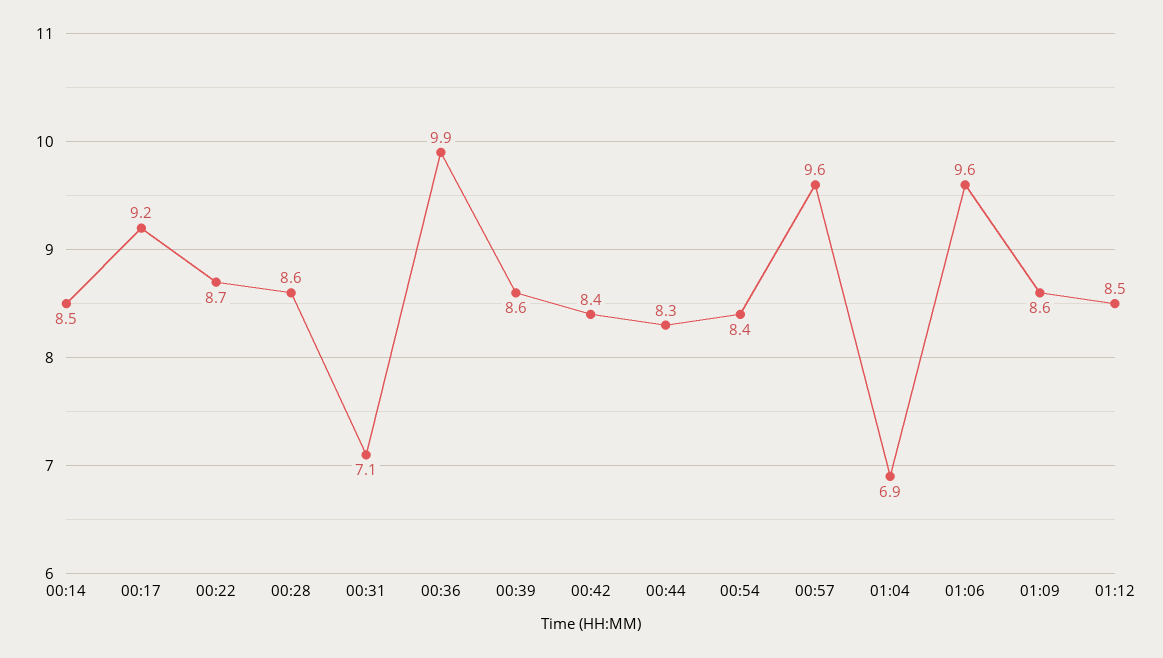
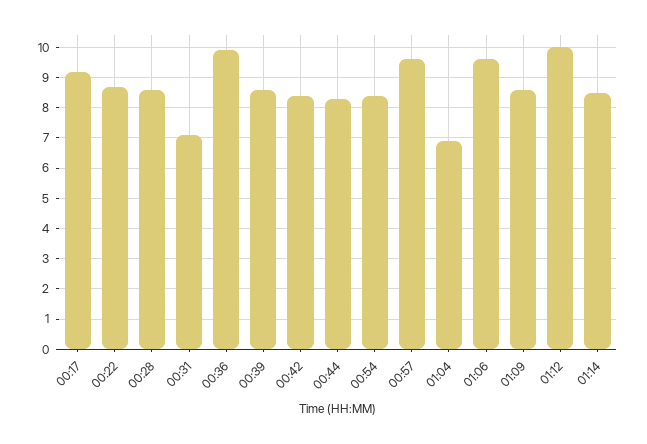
00:14: 8.5 -> none
01:12: 8.5 -> 10
01:14: none -> 8.5

